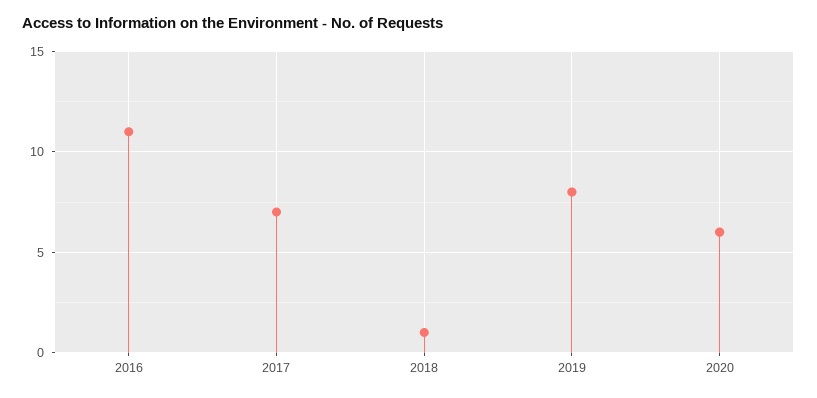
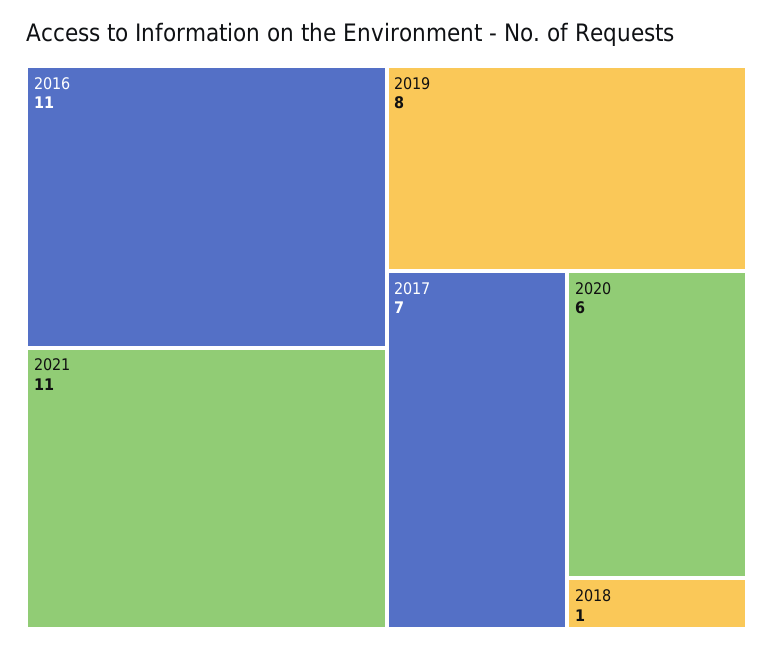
2021: none -> 11

